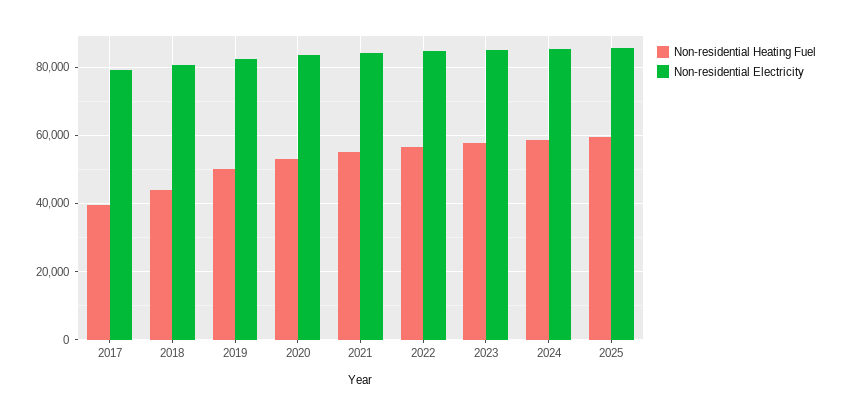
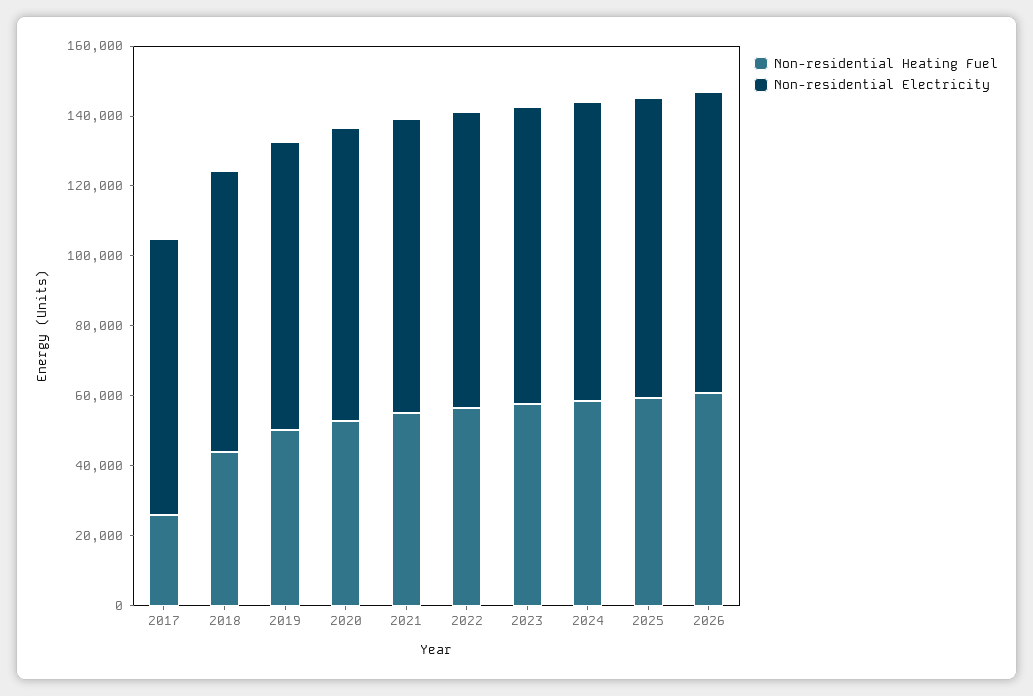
Non-residential Heating Fuel, 2017: 40000 -> 25000
Non-residential Heating Fuel, 2026: none -> 60000
Non-residential Electricity, 2026: none -> 85000

